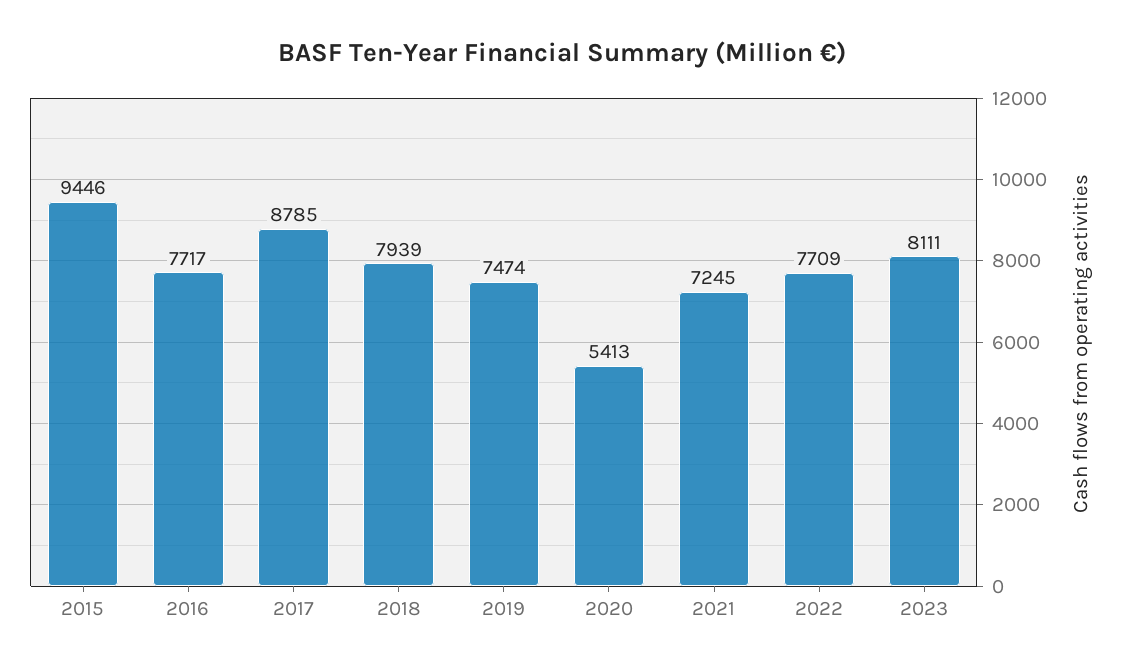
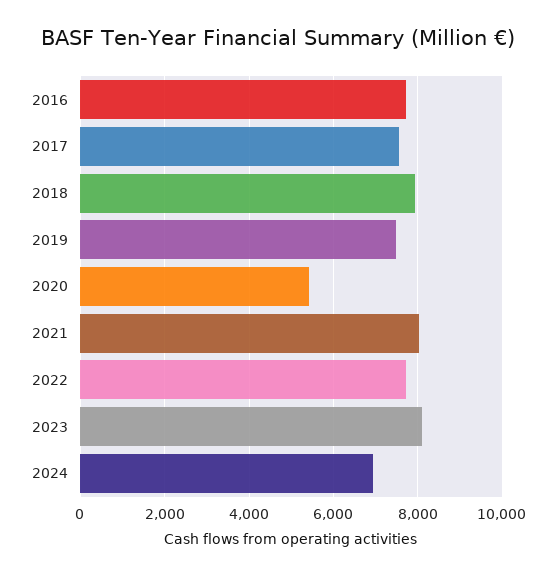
2015: 9446 -> none
2017: 8785 -> 7600
2021: 7245 -> 8000
2024: none -> 7000

